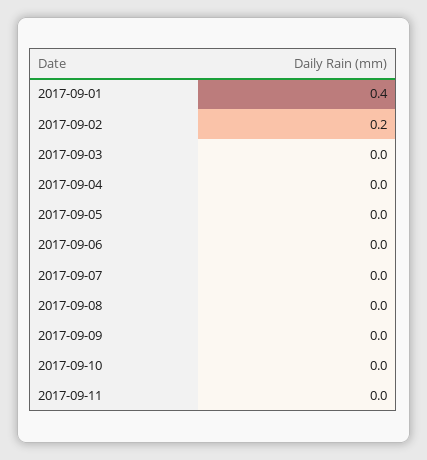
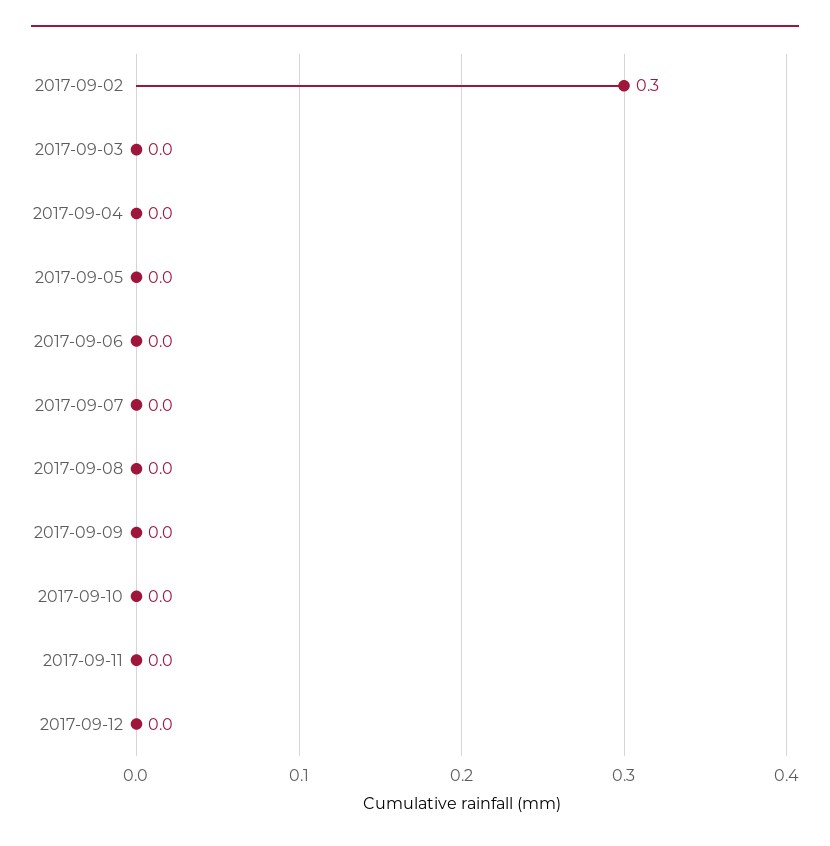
2017-09-01: 0.4 -> none
2017-09-02: 0.2 -> 0.3
2017-09-12: none -> 0

